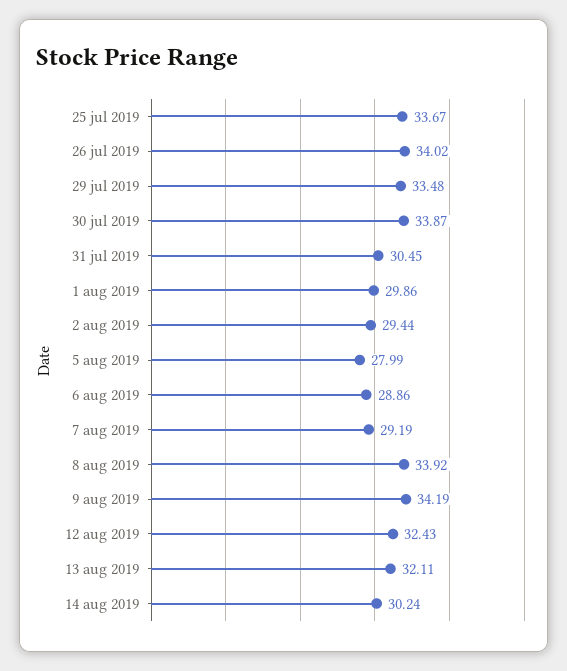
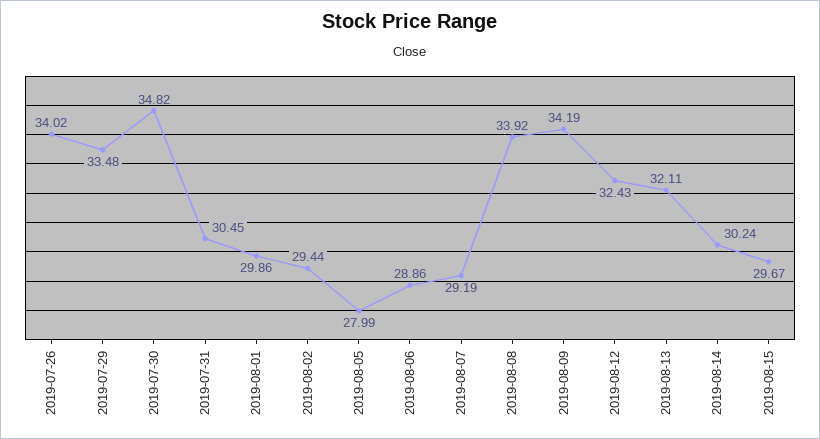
25 jul 2019: 33.67 -> none
30 jul 2019: 33.87 -> 34.82
2019-08-15: none -> 29.67

